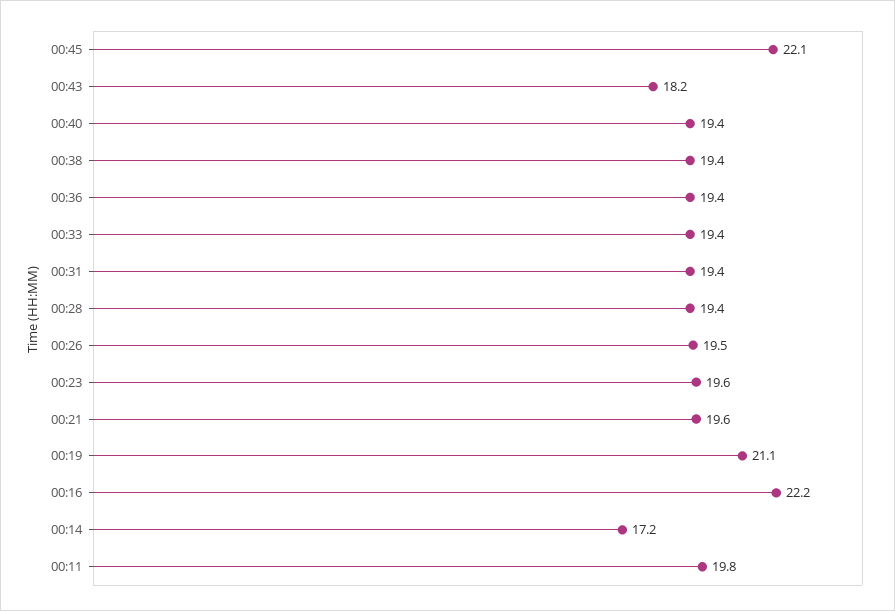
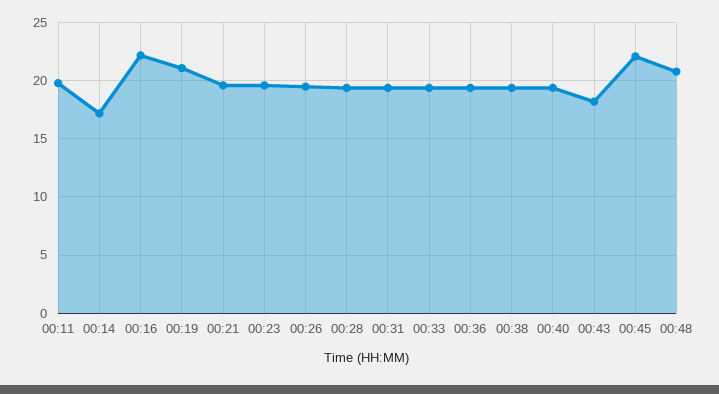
00:48: none -> 21

